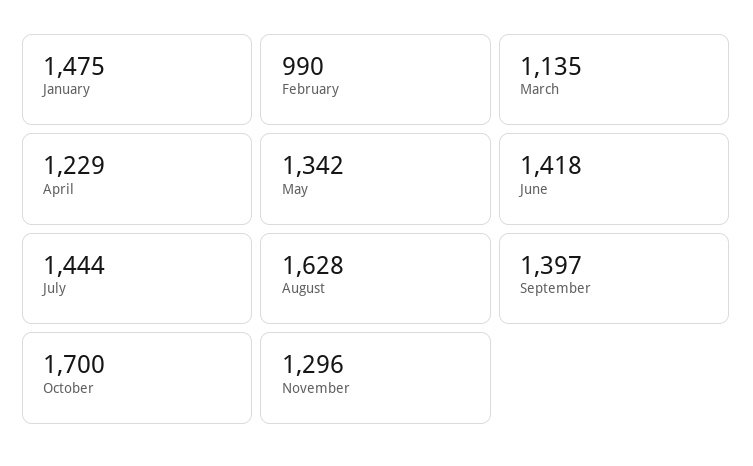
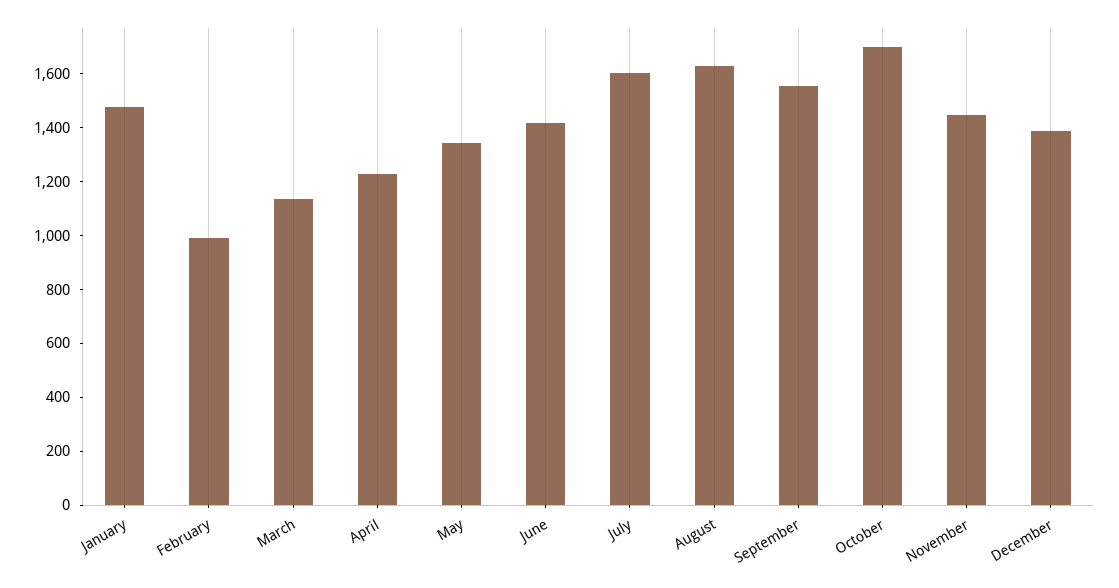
July: 1444 -> 1600
September: 1397 -> 1550
November: 1296 -> 1450
December: none -> 1400

